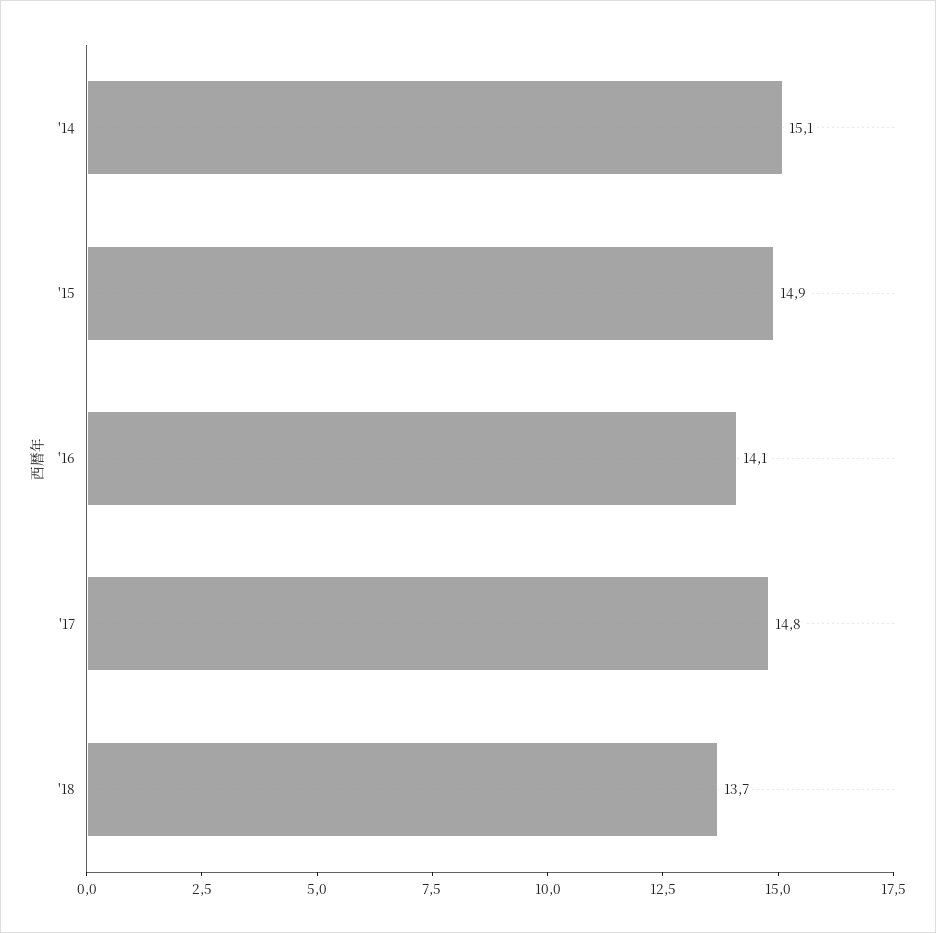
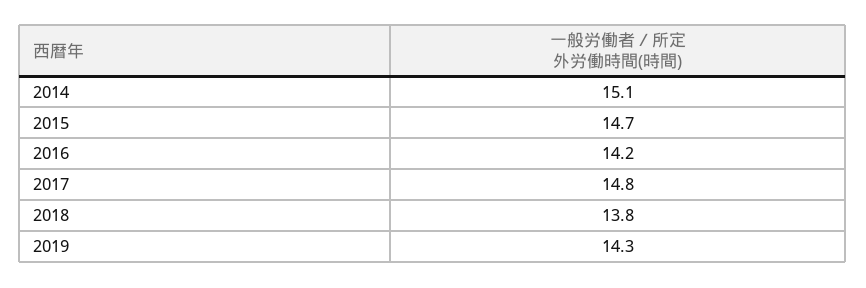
'15: 14.9 -> 14.7
'16: 14.1 -> 14.2
'18: 13.7 -> 13.8
2019: none -> 14.3

